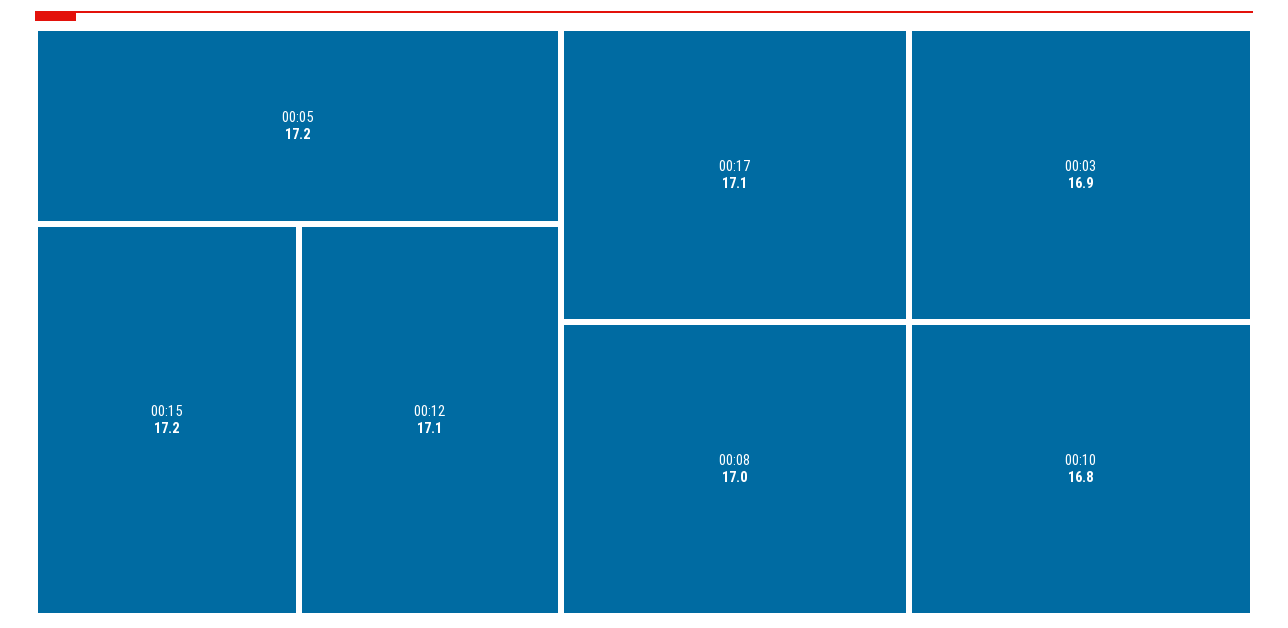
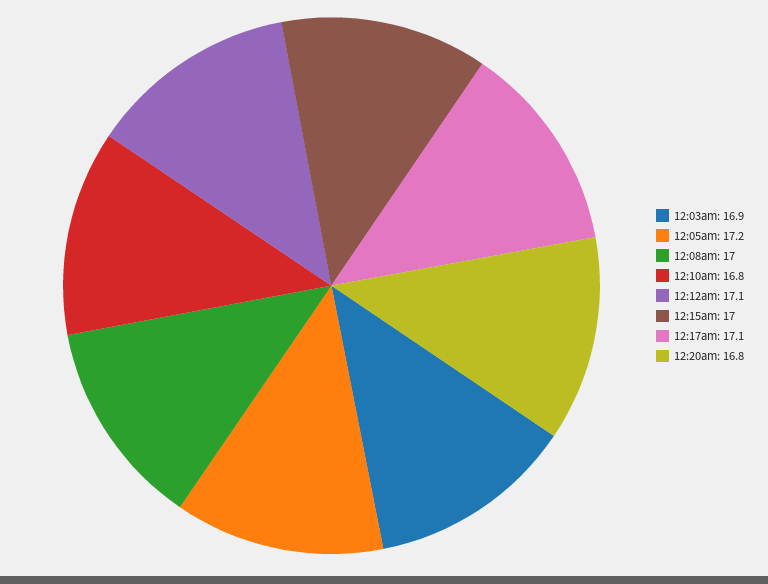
00:15: 17.2 -> 17
12:20am: none -> 16.8

